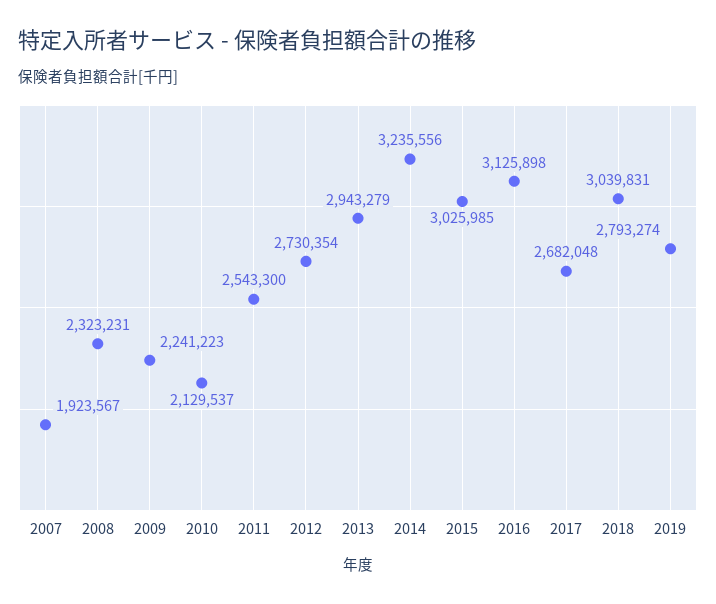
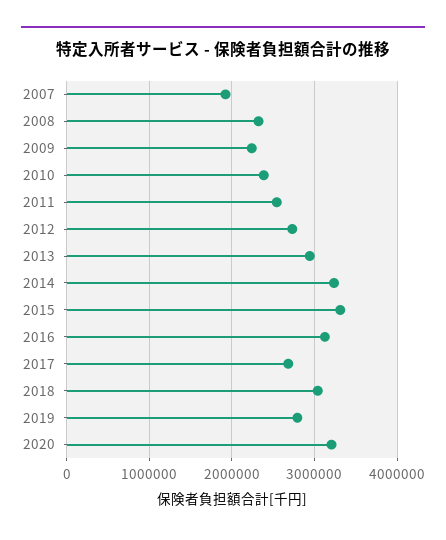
2010: 2129537 -> 2400000
2015: 3025985 -> 3300000
2020: none -> 3200000

